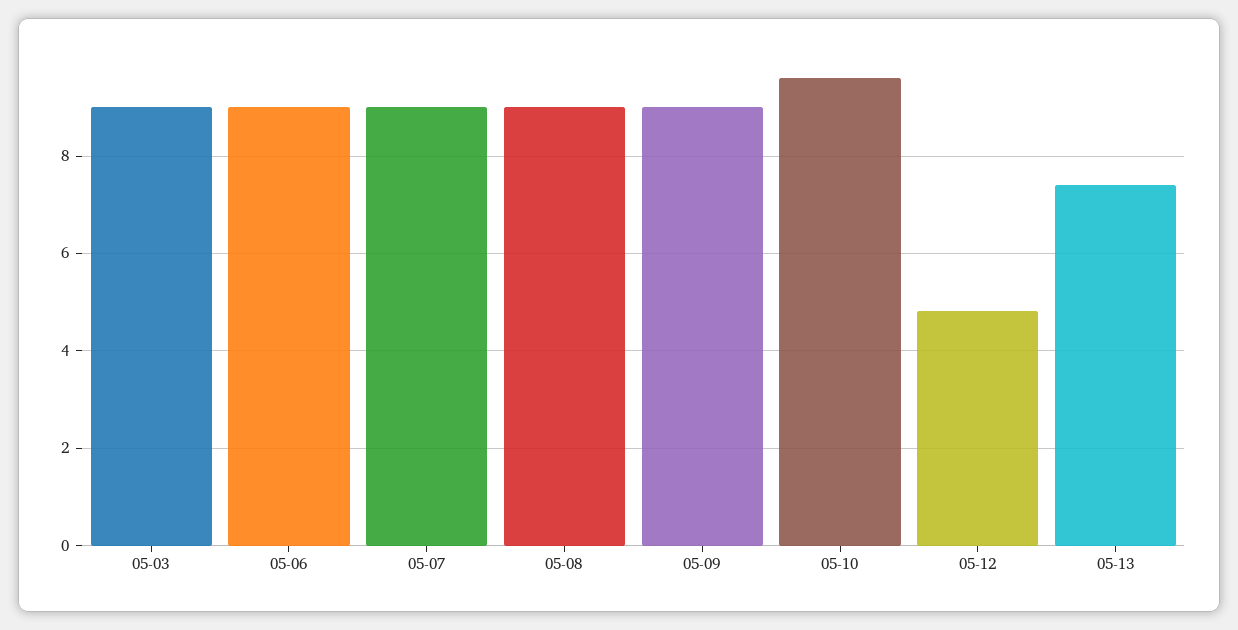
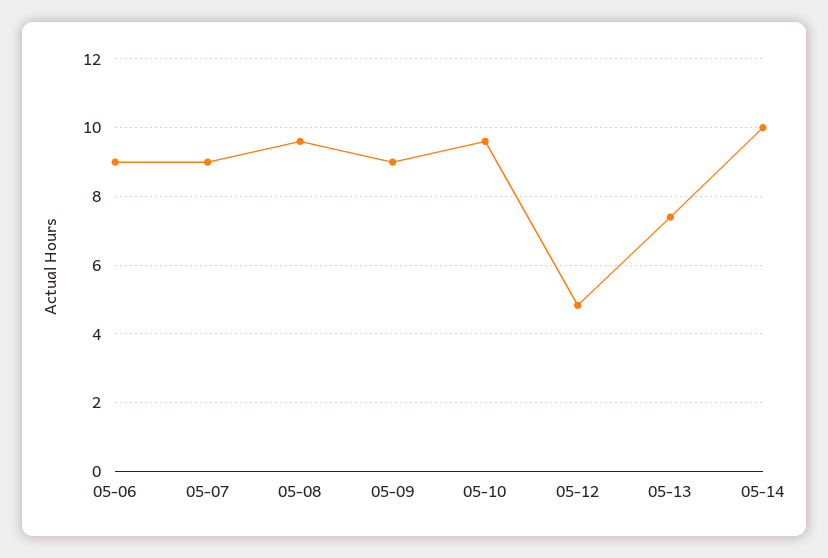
05-03: 9 -> none
05-08: 9 -> 9.6
05-14: none -> 10

